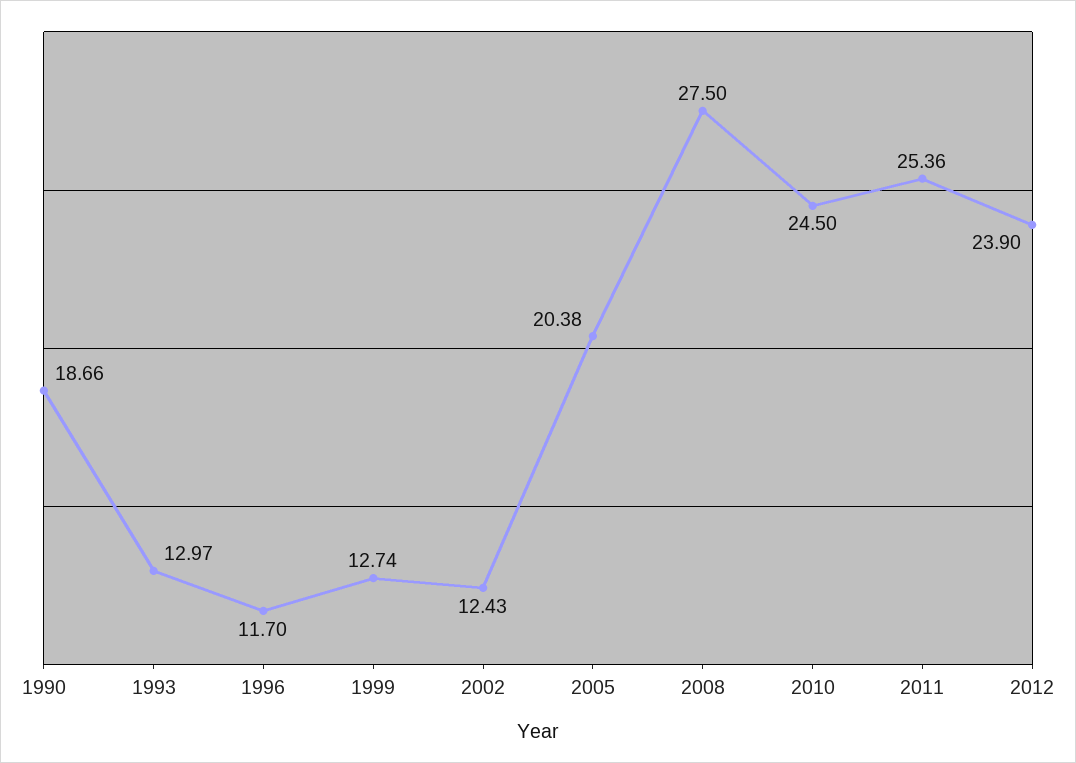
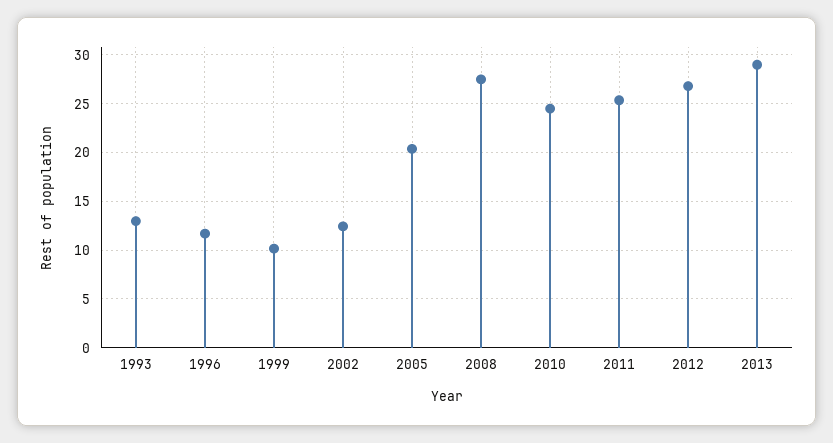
1990: 18.66 -> none
1999: 12.74 -> 10
2012: 23.9 -> 27
2013: none -> 29

